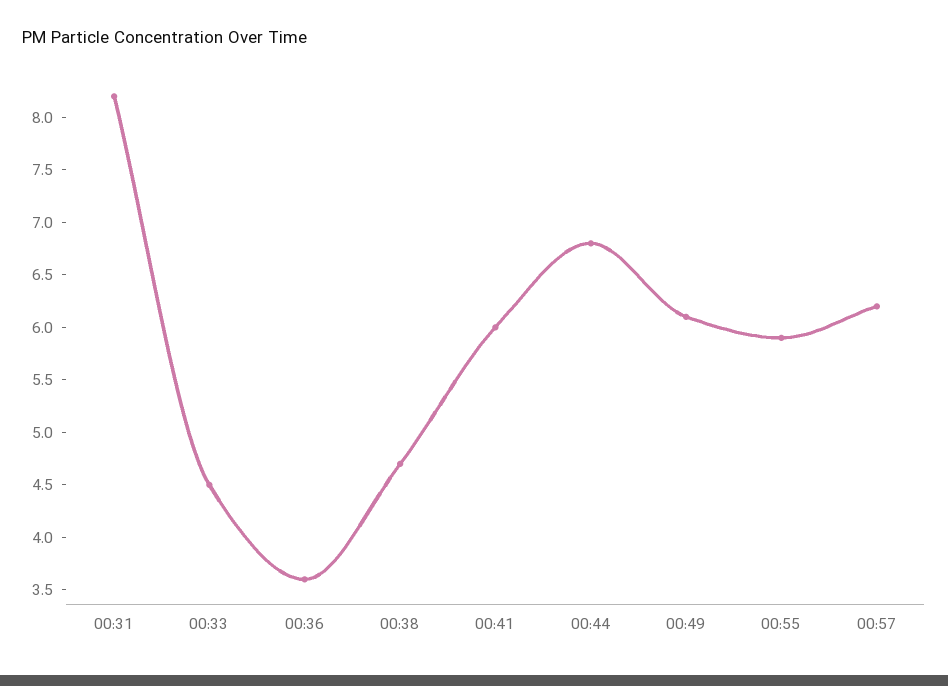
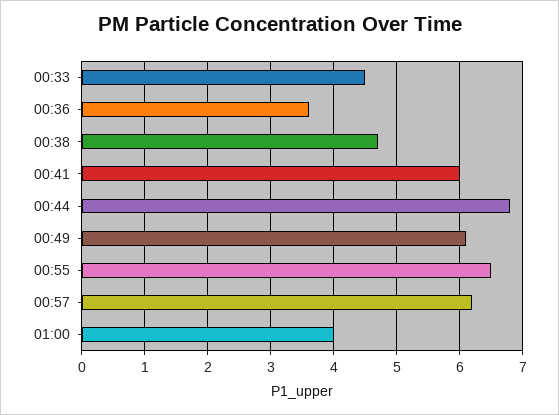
00:31: 8.2 -> none
00:55: 5.9 -> 6.5
01:00: none -> 4

